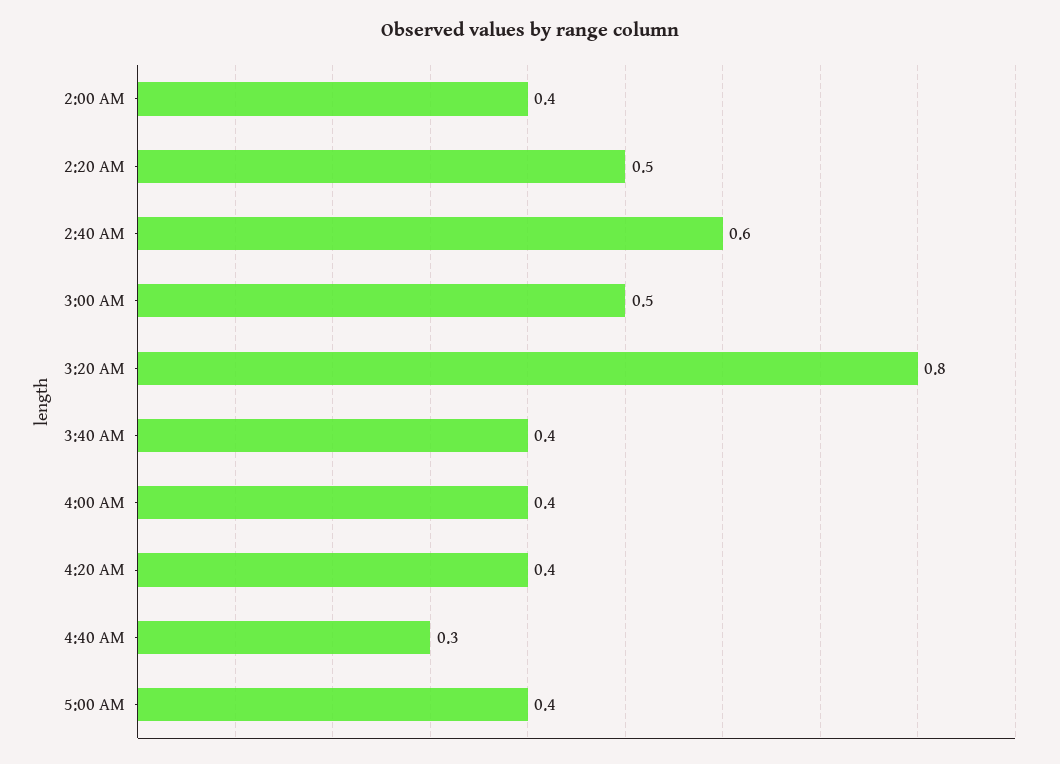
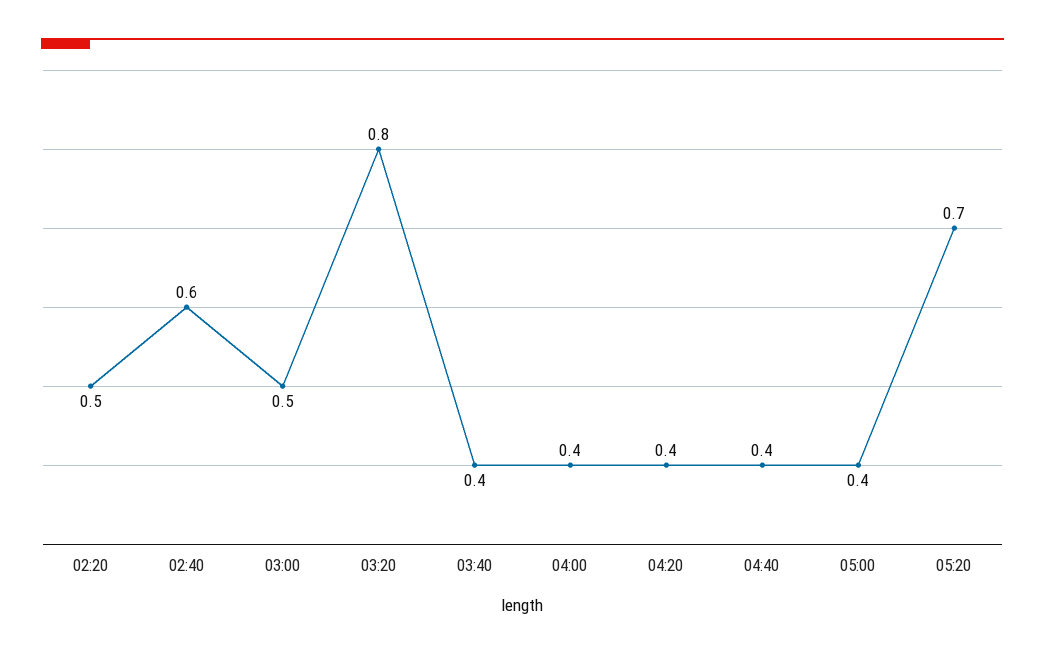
2:00 AM: 0.4 -> none
4:40 AM: 0.3 -> 0.4
05:20: none -> 0.7

